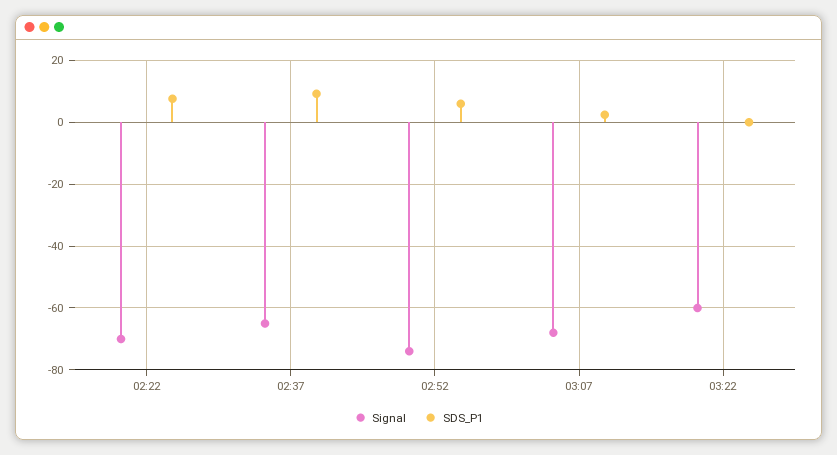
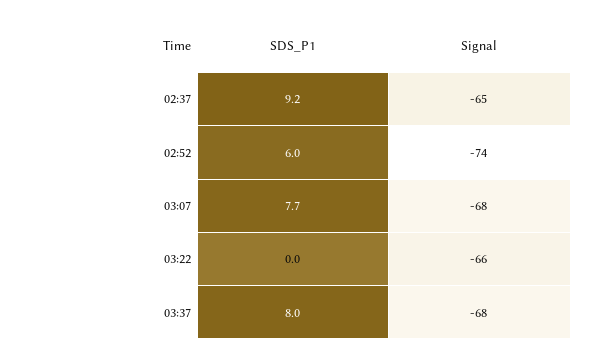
Signal, 02:22: -70 -> none
SDS_P1, 02:22: 8 -> none
SDS_P1, 03:07: 2 -> 7.7
Signal, 03:22: -60 -> -66
SDS_P1, 03:37: none -> 8
Signal, 03:37: none -> -68

